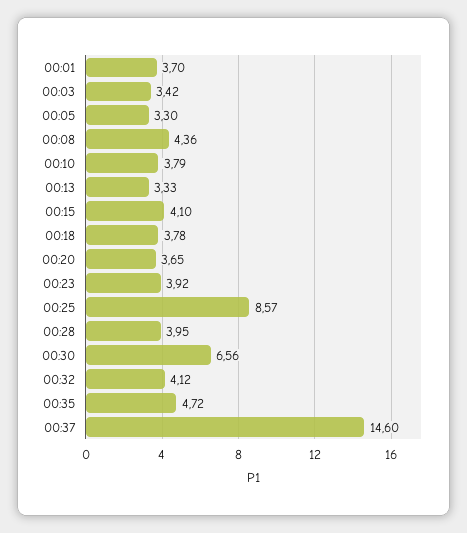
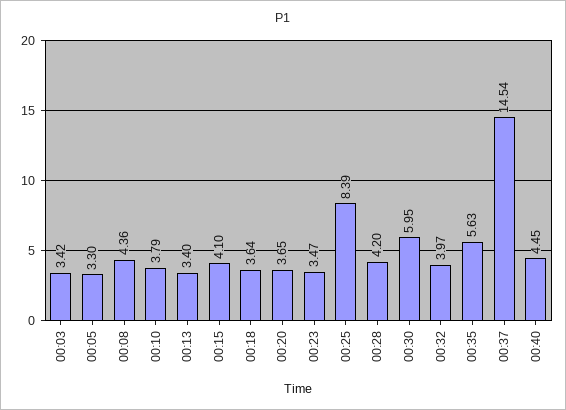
00:01: 3.7 -> none
00:13: 3.33 -> 3.4
00:18: 3.78 -> 3.64
00:23: 3.92 -> 3.47
00:25: 8.57 -> 8.39
00:28: 3.95 -> 4.2
00:30: 6.56 -> 5.95
00:32: 4.12 -> 3.97
00:35: 4.72 -> 5.63
00:37: 14.6 -> 14.54
00:40: none -> 4.45

